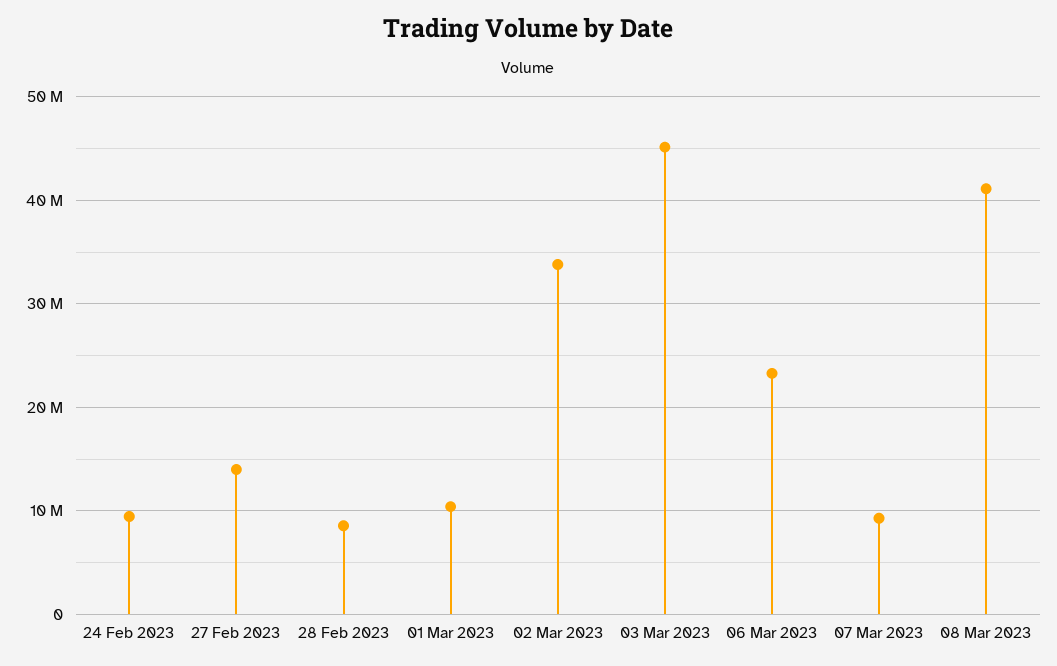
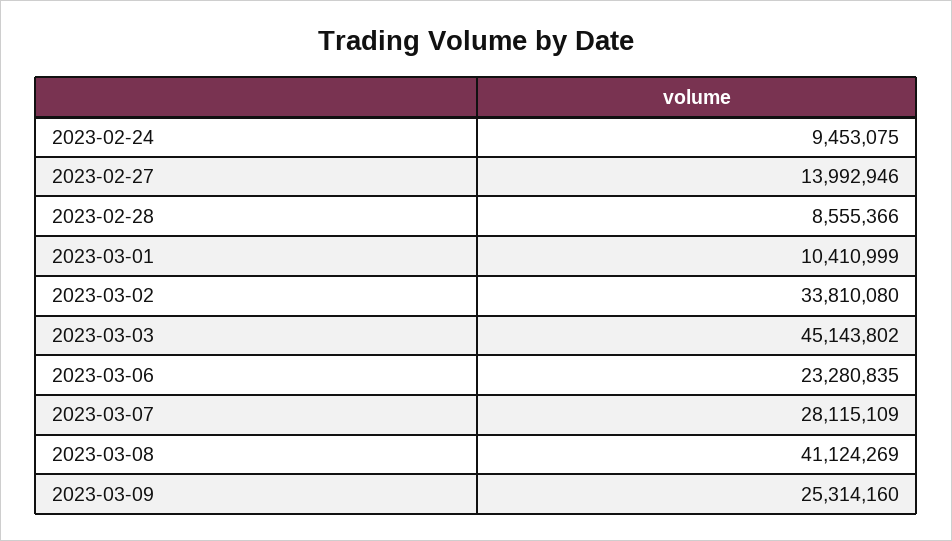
07 Mar 2023: 9000000 -> 28115109
2023-03-09: none -> 25314160

